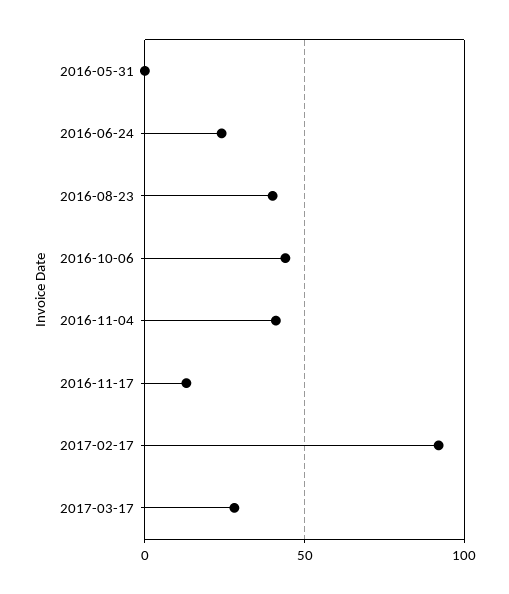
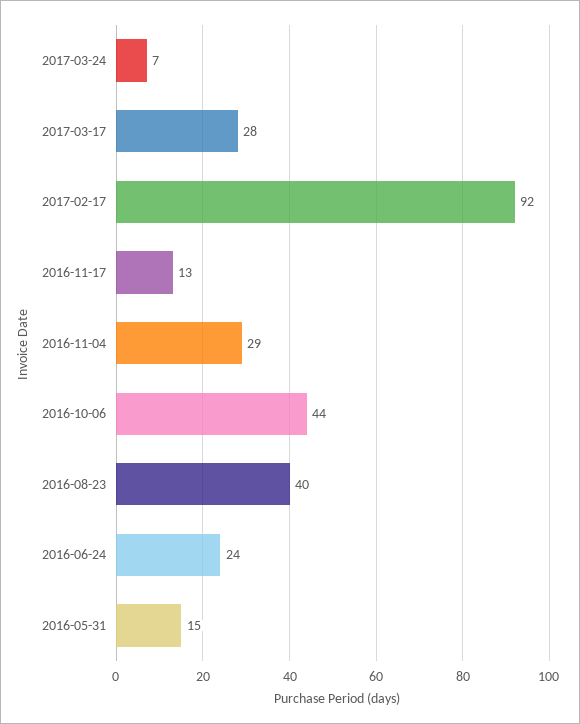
2016-05-31: 0 -> 15
2016-11-04: 40 -> 29
2017-03-24: none -> 7

